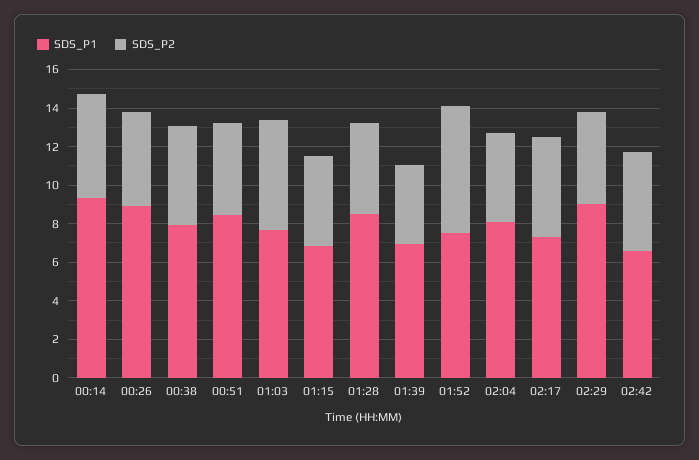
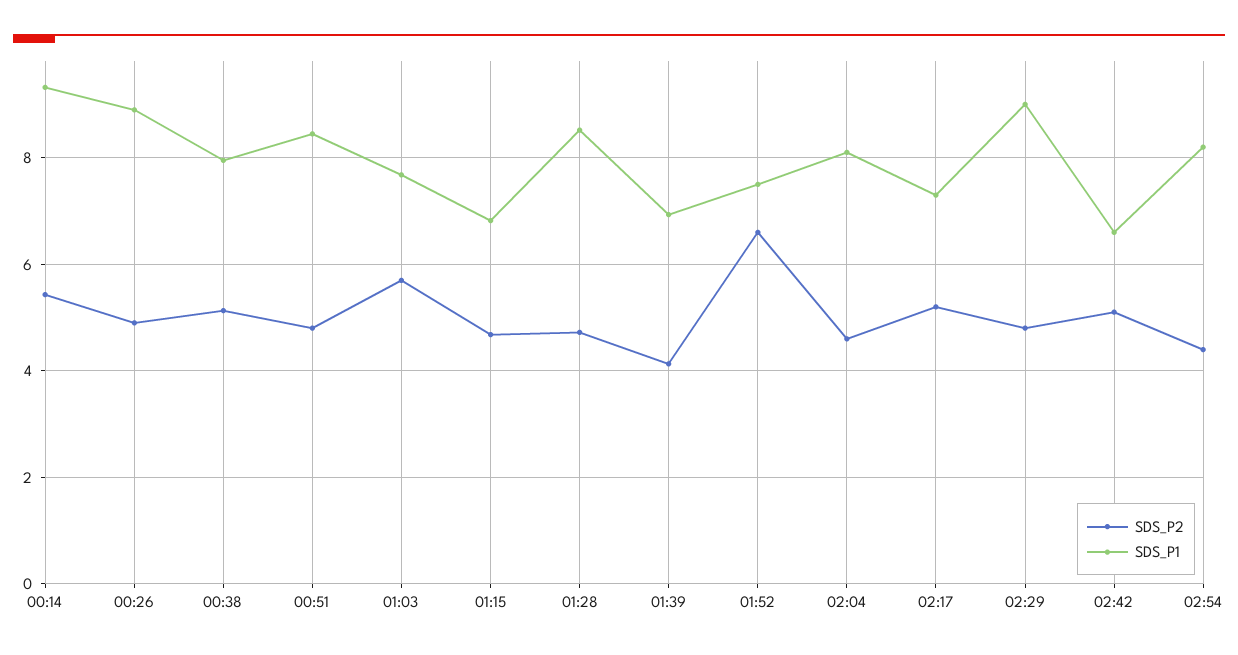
SDS_P2, 02:54: none -> 4.4
SDS_P1, 02:54: none -> 8.2

